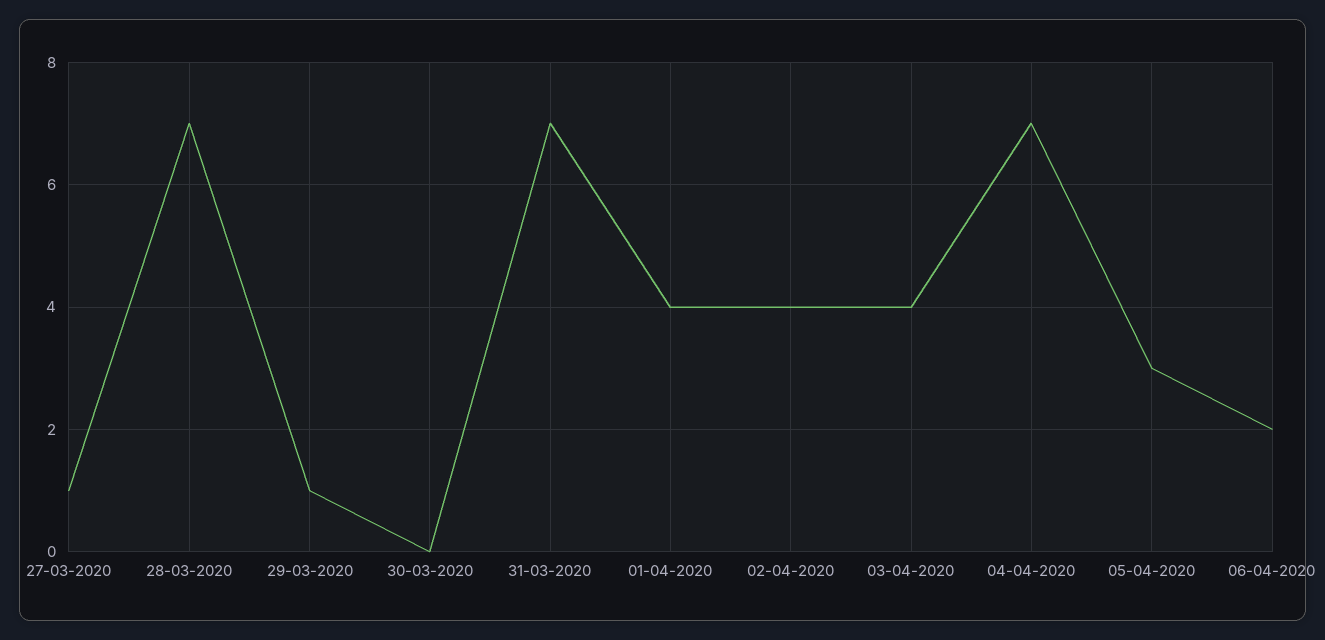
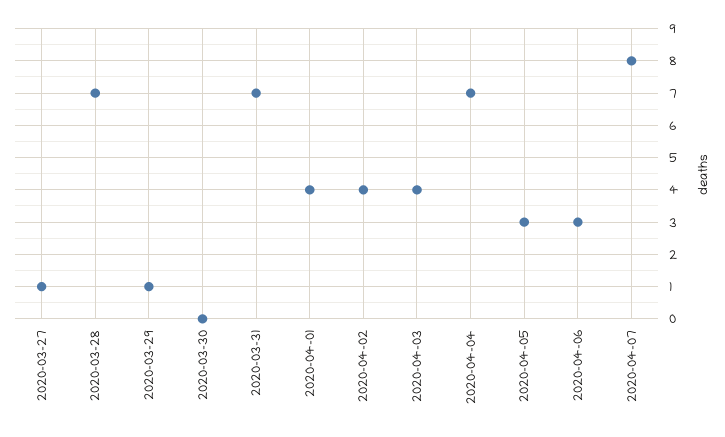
06-04-2020: 2 -> 3
2020-04-07: none -> 8

